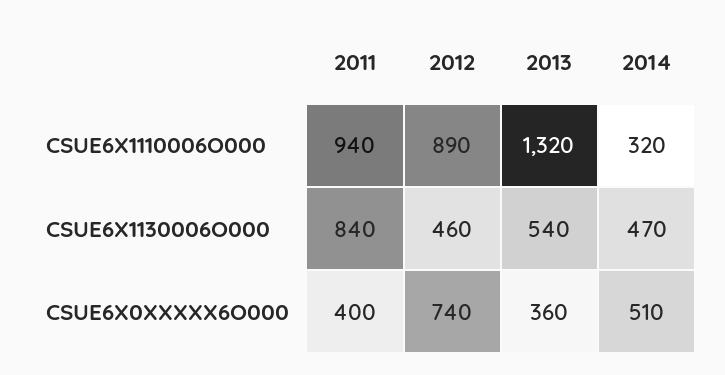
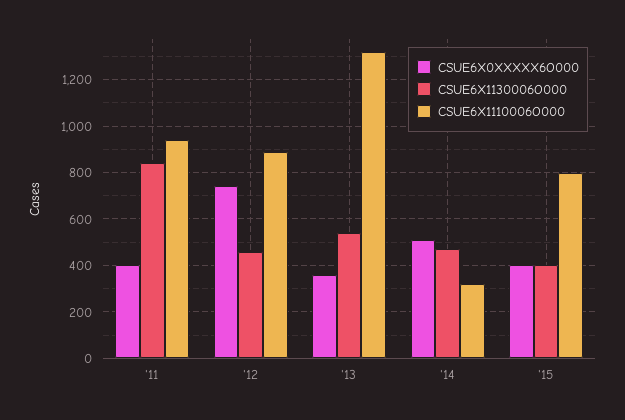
CSUE6X0XXXXX6O000, '15: none -> 400
CSUE6X1130006O000, '15: none -> 400
CSUE6X1110006O000, '15: none -> 800

